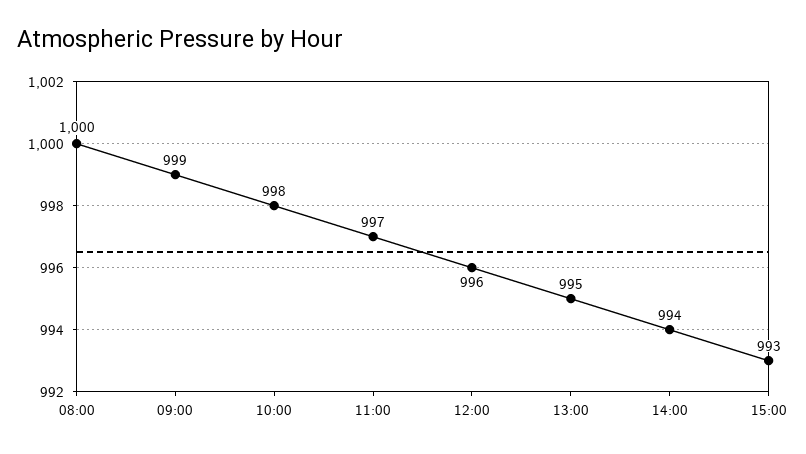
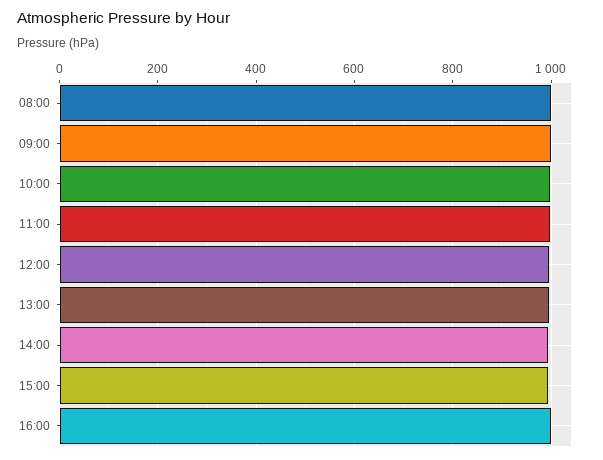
16:00: none -> 1000

